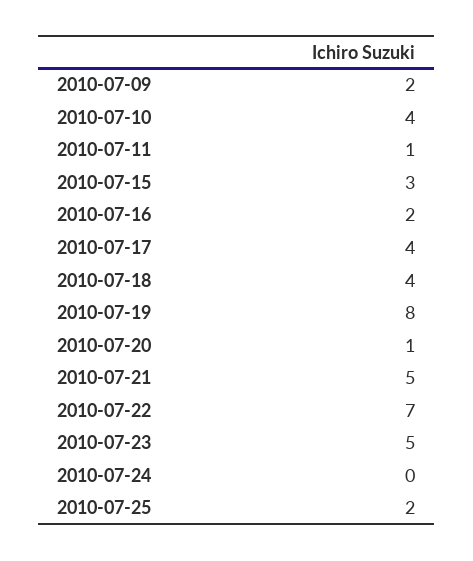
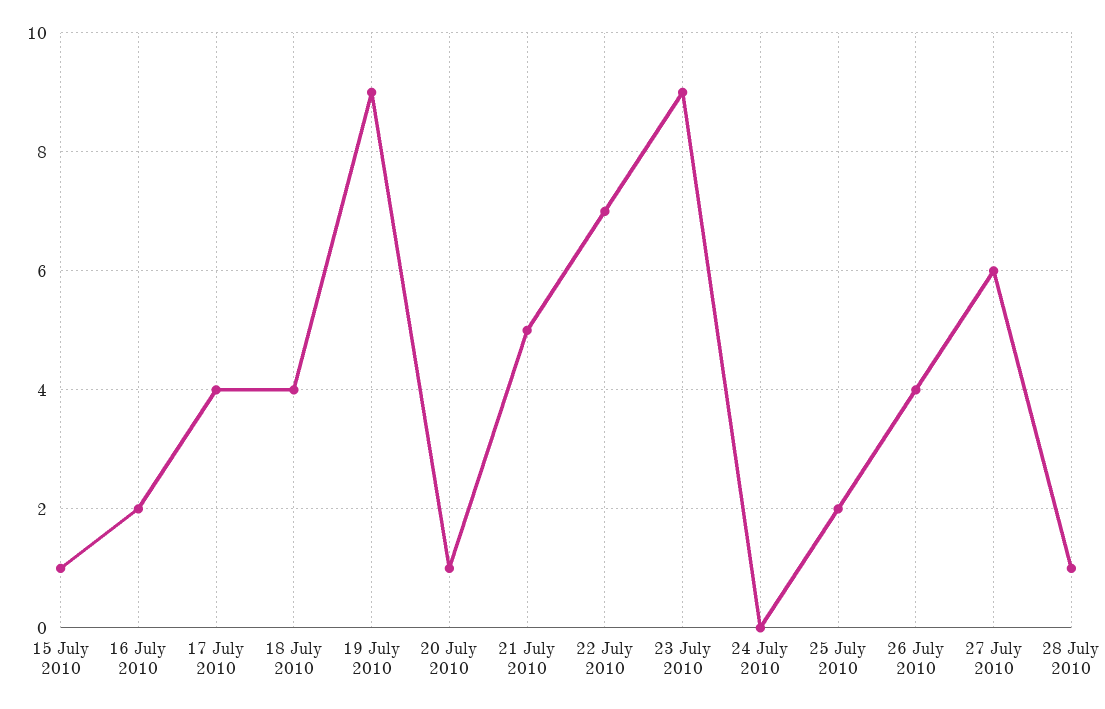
2010-07-09: 2 -> none
2010-07-10: 4 -> none
2010-07-11: 1 -> none
2010-07-15: 3 -> 1
2010-07-19: 8 -> 9
2010-07-23: 5 -> 9
26 July 2010: none -> 4
27 July 2010: none -> 6
28 July 2010: none -> 1

